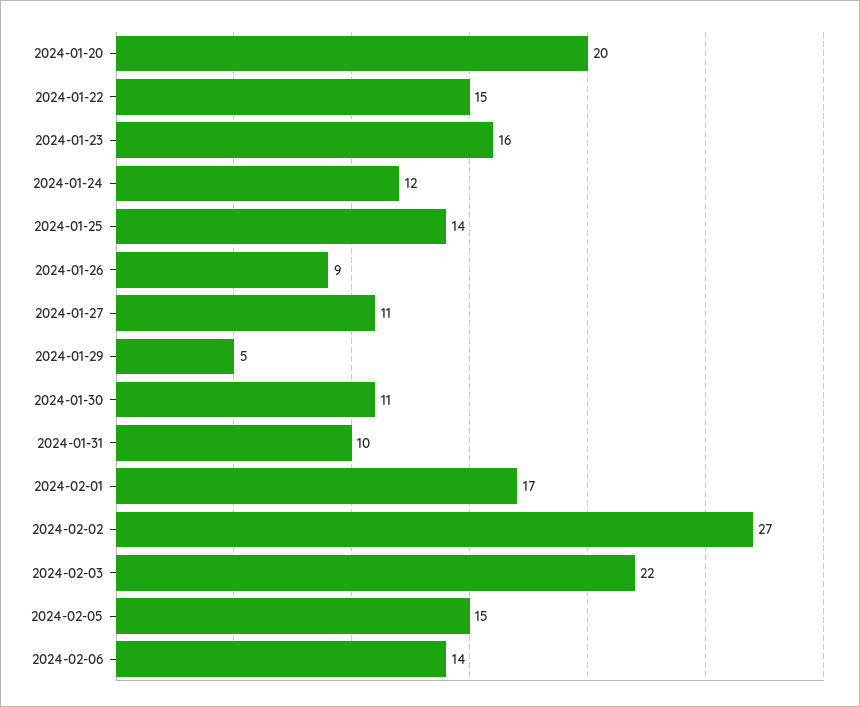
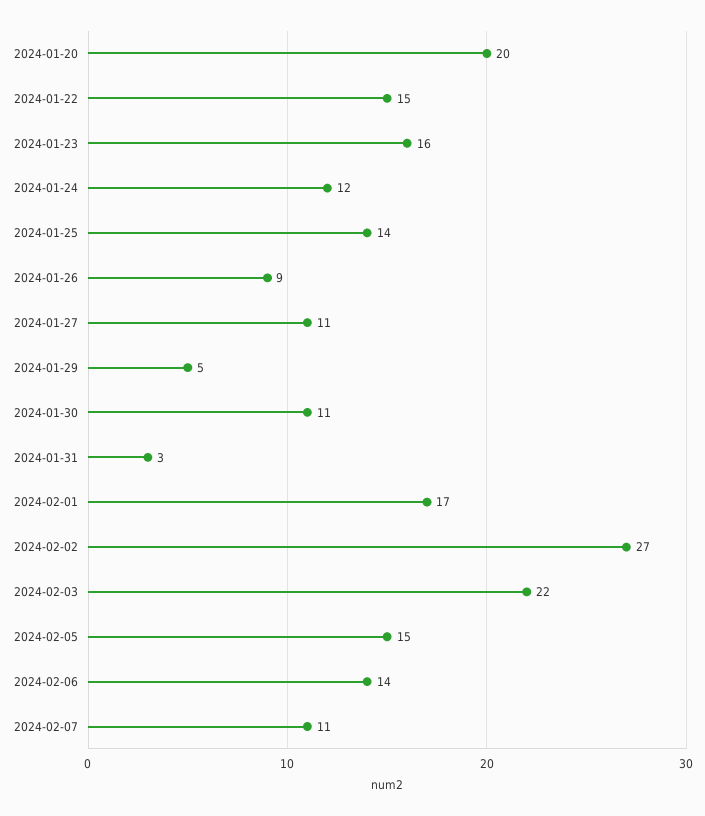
2024-01-31: 10 -> 3
2024-02-07: none -> 11

